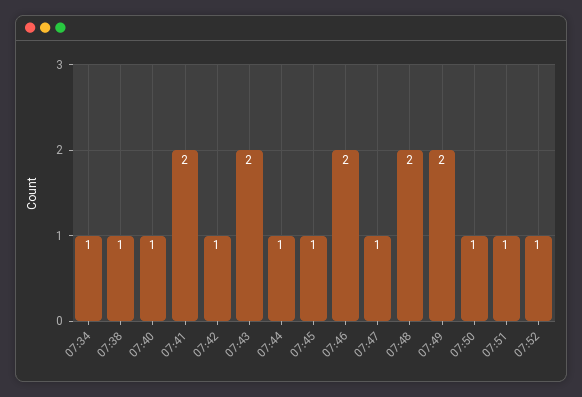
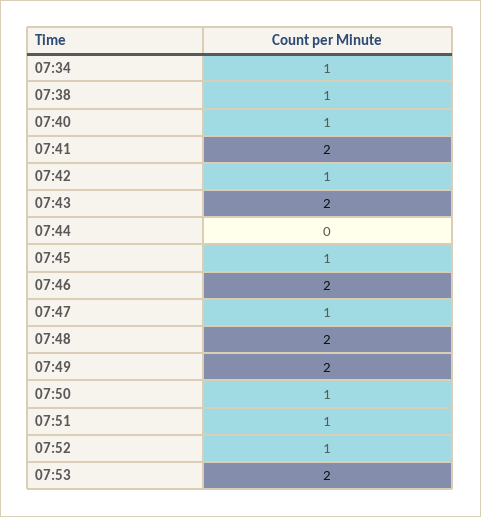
07:44: 1 -> 0
07:53: none -> 2

